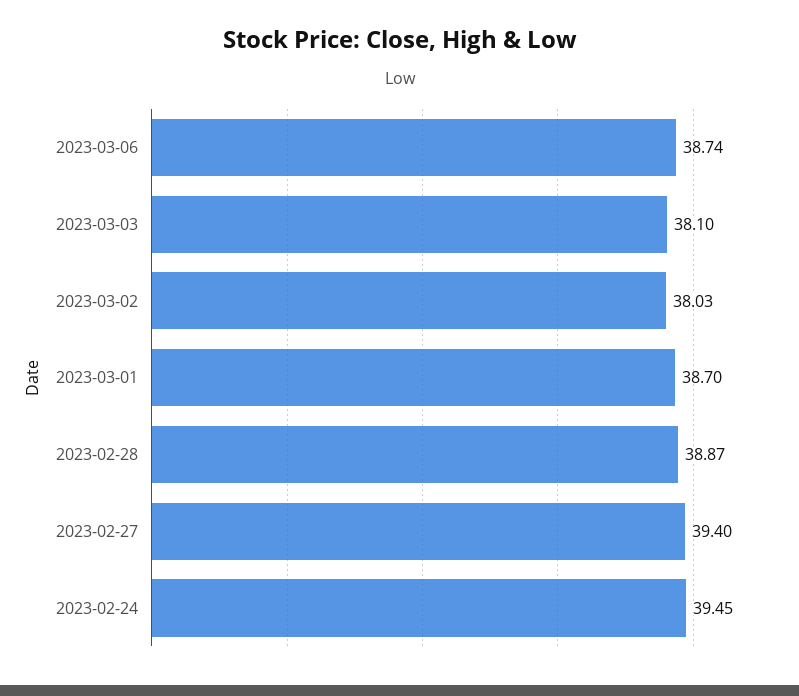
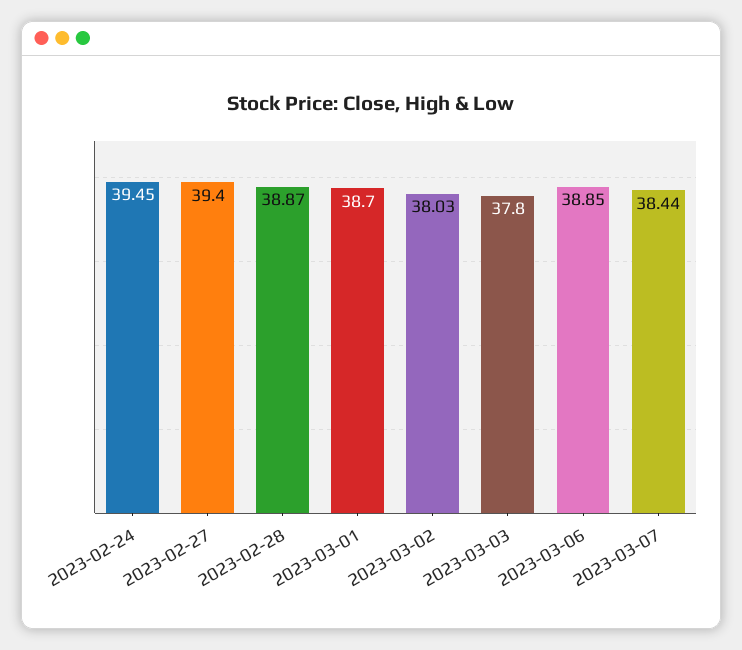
2023-03-06: 38.74 -> 38.85
2023-03-03: 38.1 -> 37.8
2023-03-07: none -> 38.44

